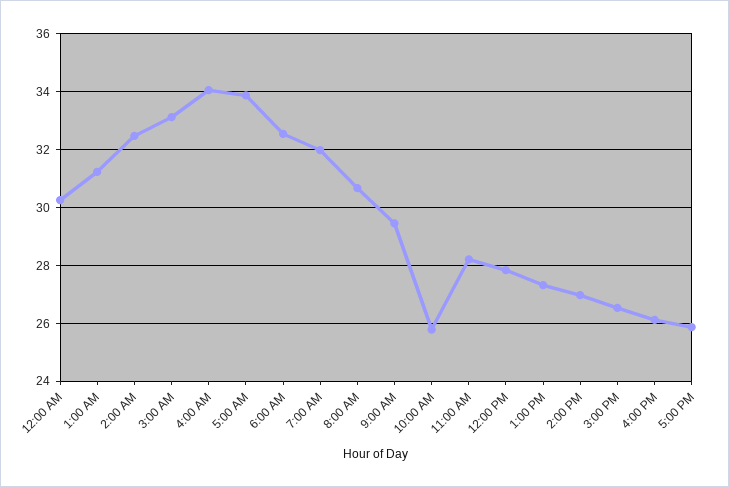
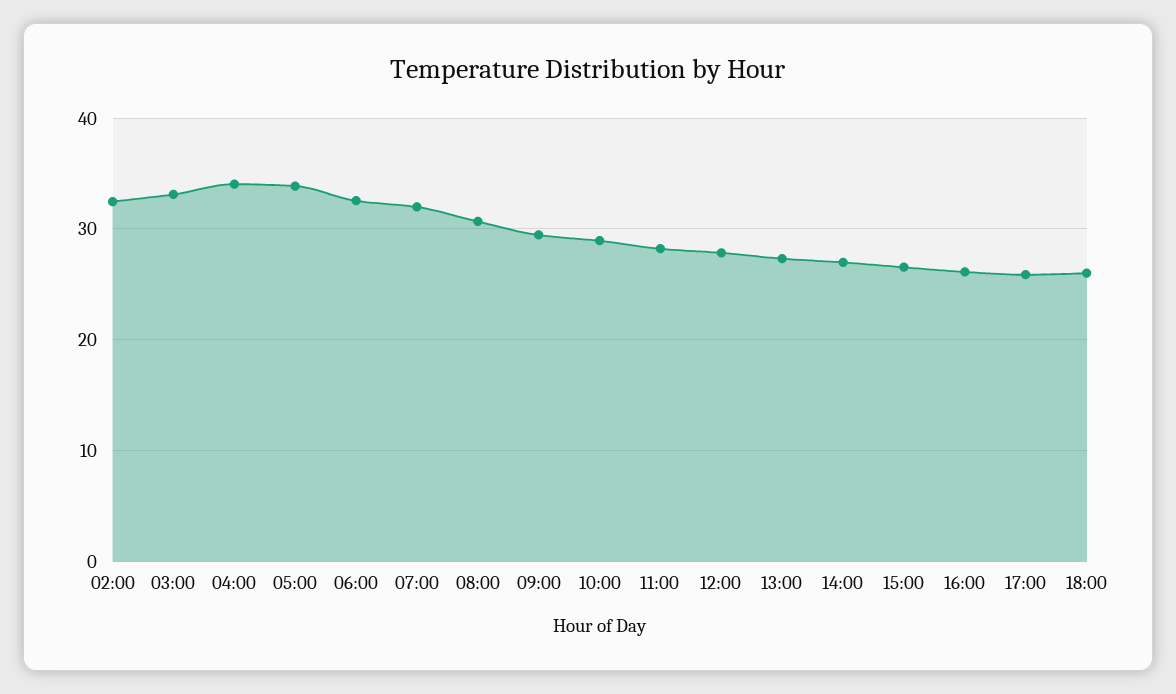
12:00 AM: 30.25 -> none
1:00 AM: 31.25 -> none
10:00 AM: 25.75 -> 29
18:00: none -> 26

